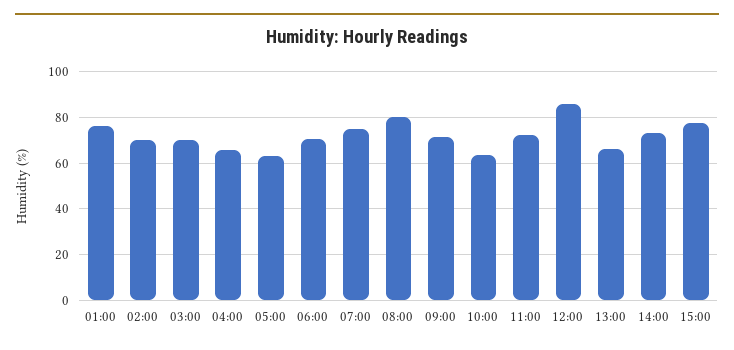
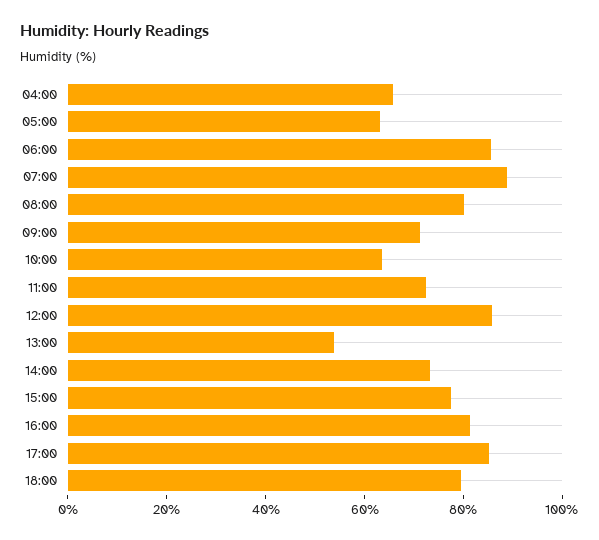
01:00: 75 -> none
02:00: 70 -> none
03:00: 70 -> none
06:00: 70 -> 85
07:00: 75 -> 90
13:00: 65 -> 55
16:00: none -> 80
17:00: none -> 85
18:00: none -> 80

